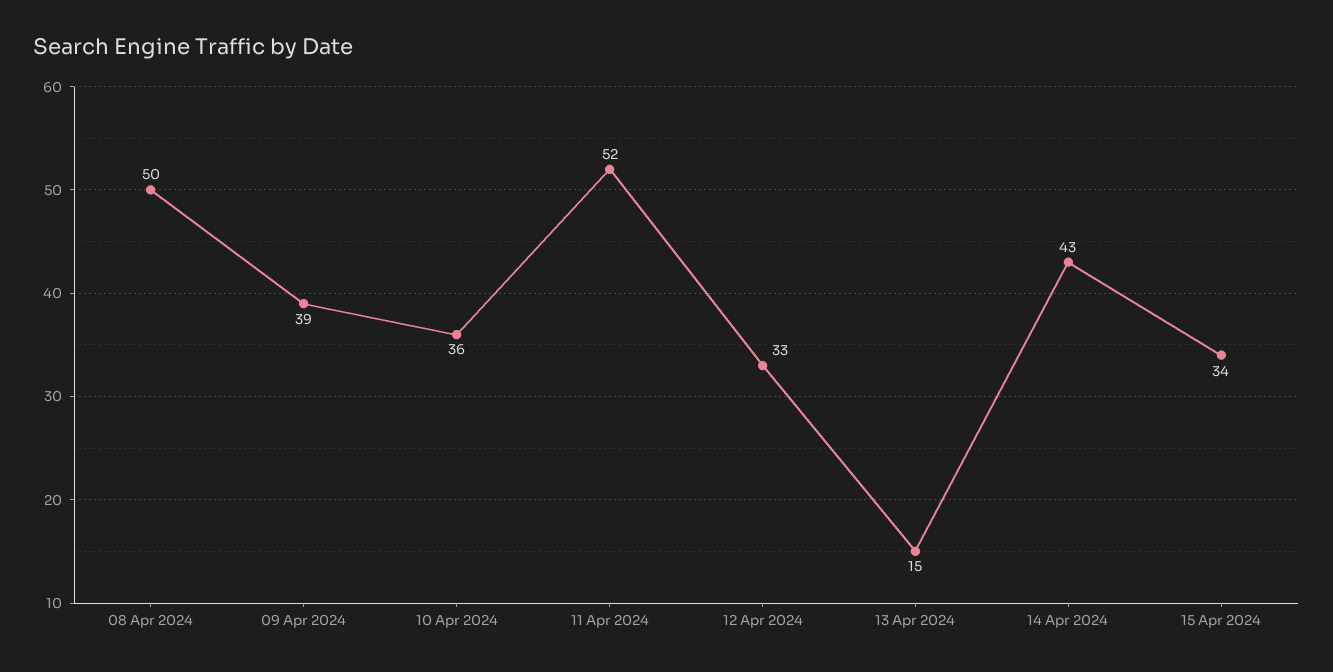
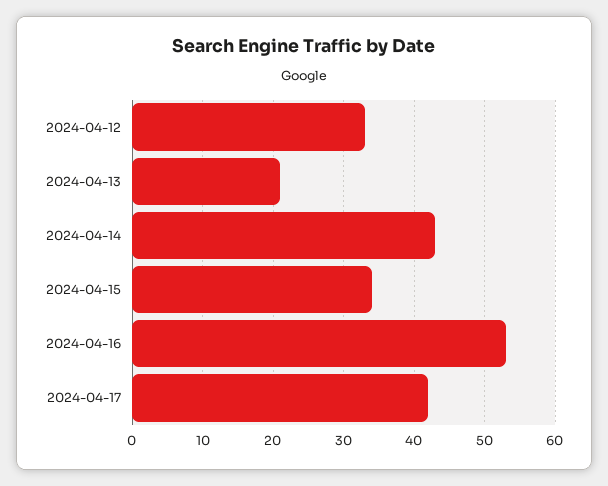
08 Apr 2024: 50 -> none
09 Apr 2024: 39 -> none
10 Apr 2024: 36 -> none
11 Apr 2024: 52 -> none
13 Apr 2024: 15 -> 21
2024-04-16: none -> 53
2024-04-17: none -> 42

